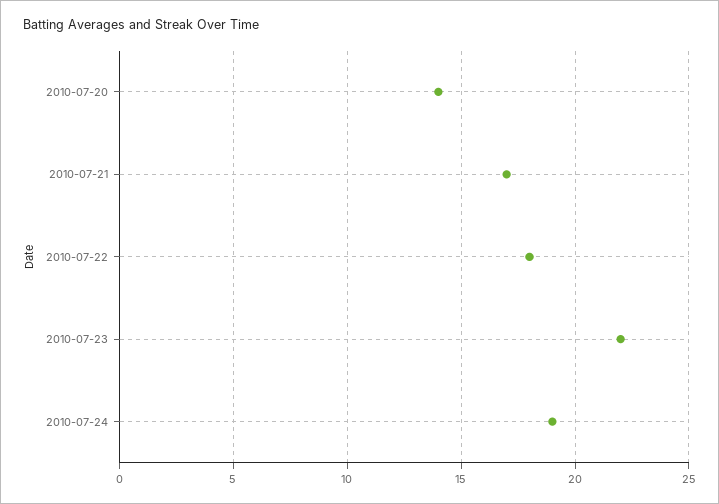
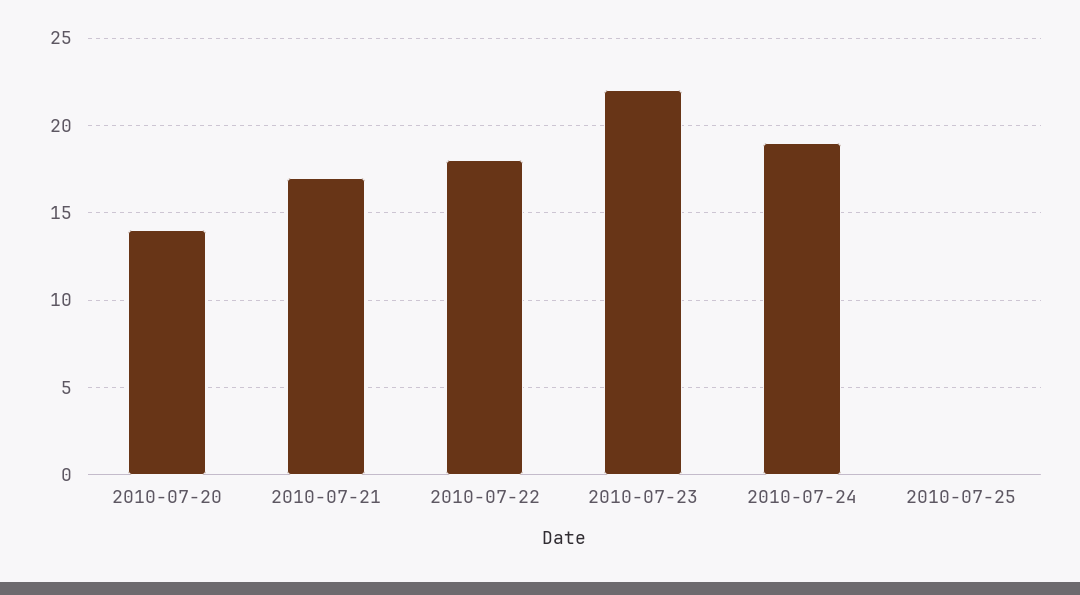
2010-07-25: none -> 0

